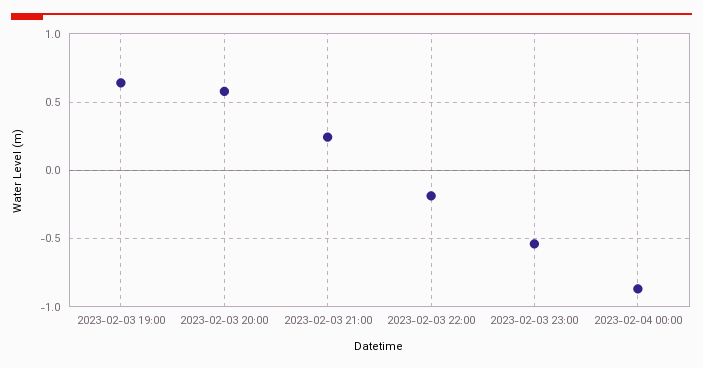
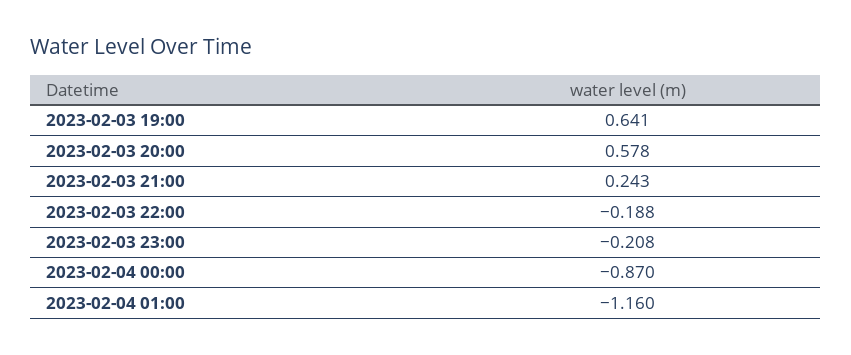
2023-02-03 23:00: -0.55 -> -0.208
2023-02-04 01:00: none -> -1.16

